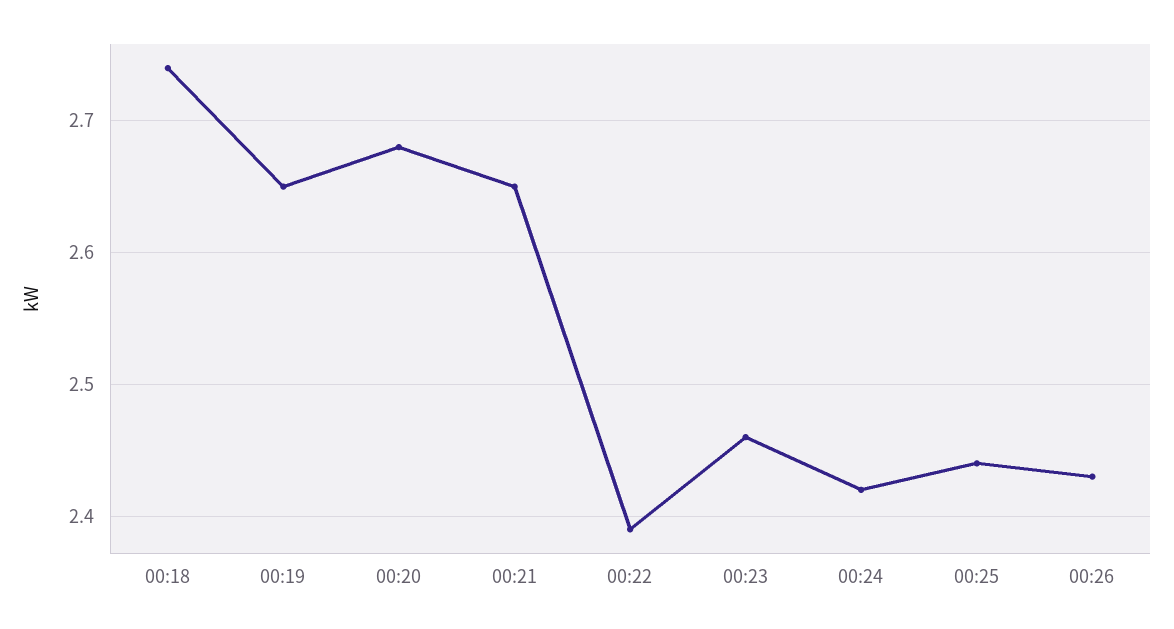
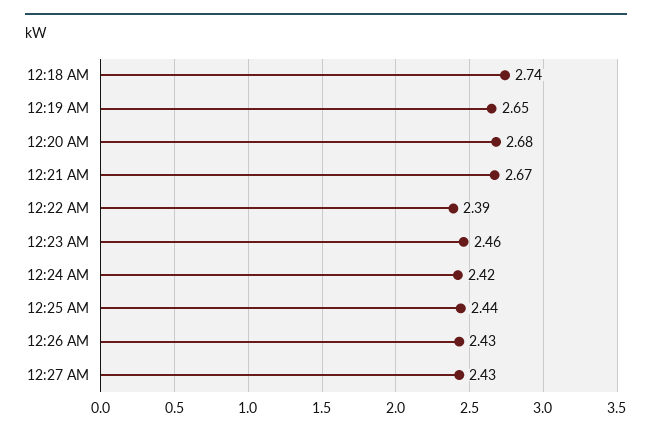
00:21: 2.65 -> 2.67
12:27 AM: none -> 2.43

